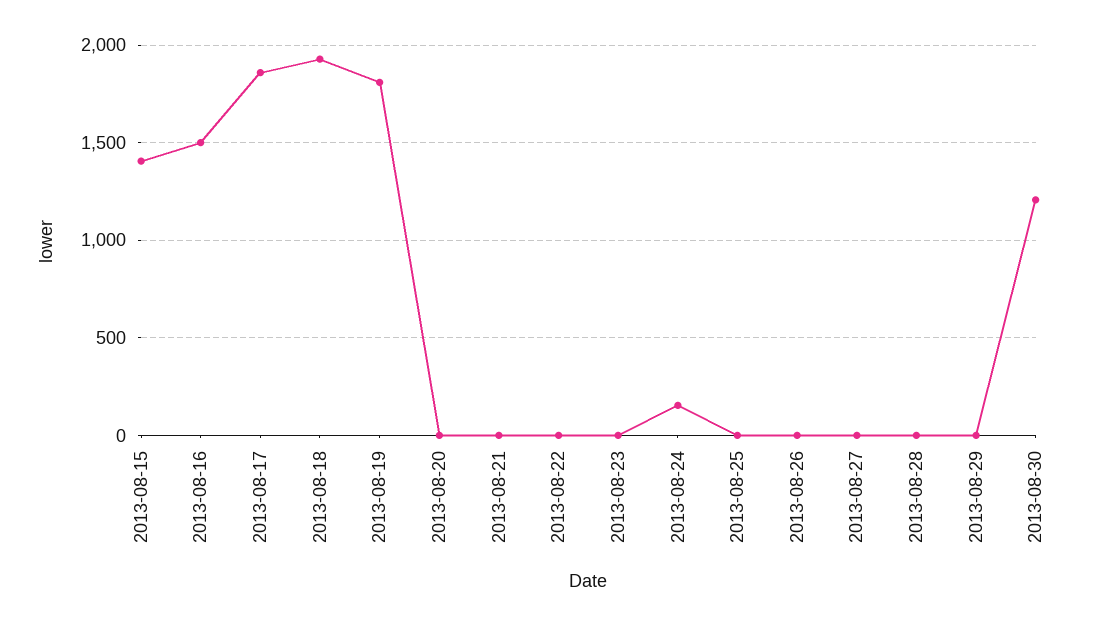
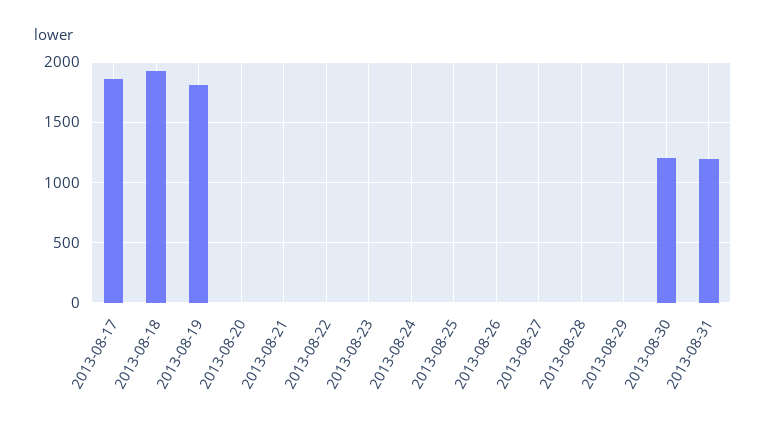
2013-08-15: 1400 -> none
2013-08-16: 1500 -> none
2013-08-24: 150 -> 0
2013-08-31: none -> 1200

